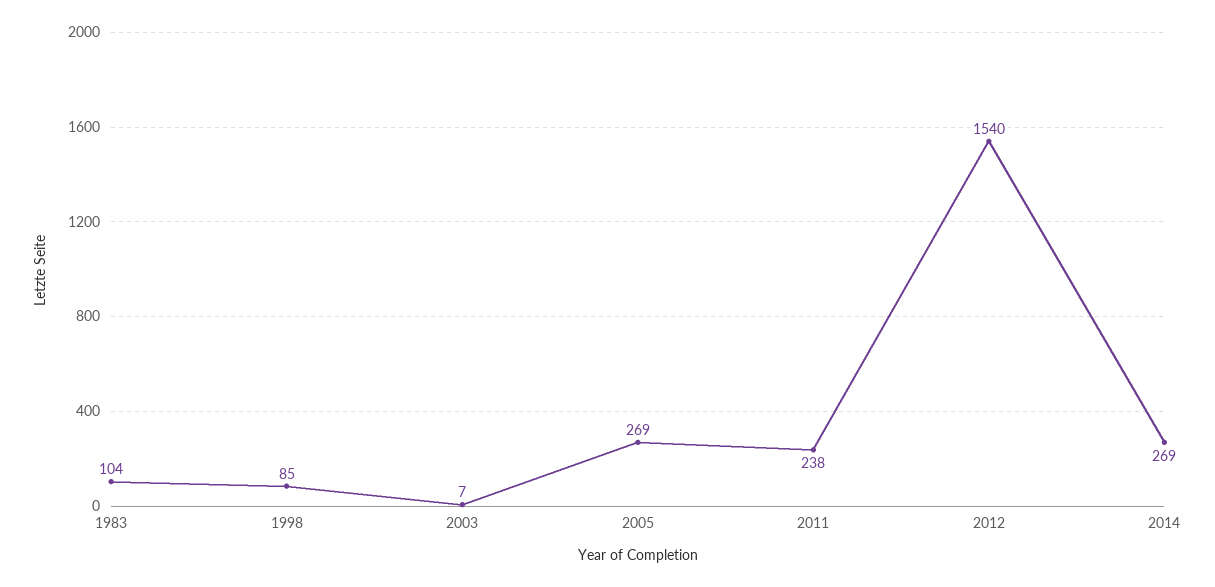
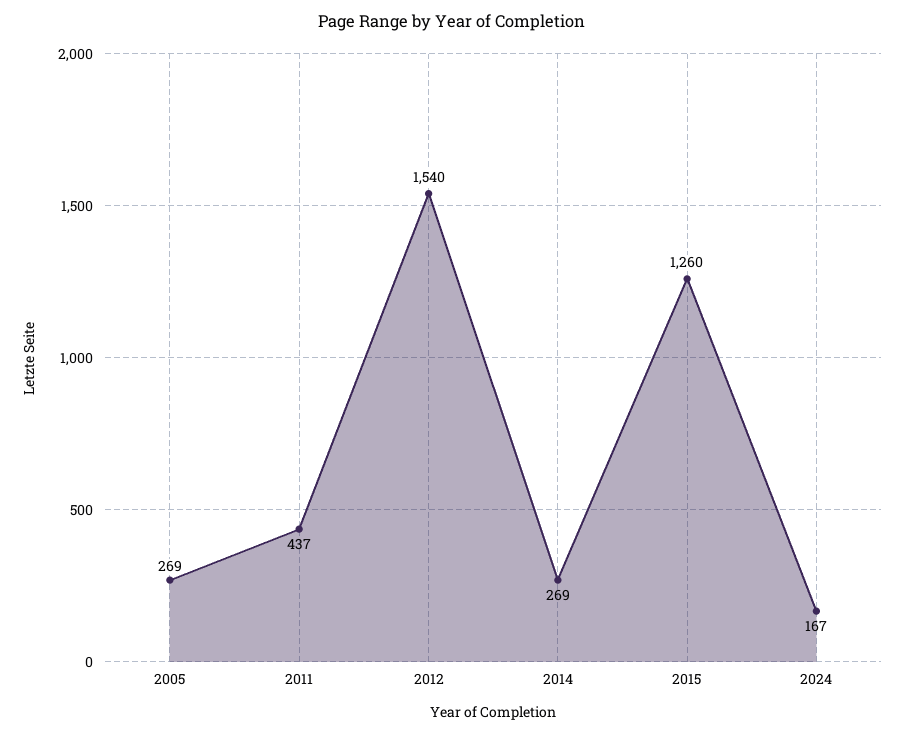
1983: 104 -> none
1998: 85 -> none
2003: 7 -> none
2011: 238 -> 437
2015: none -> 1260
2024: none -> 167

